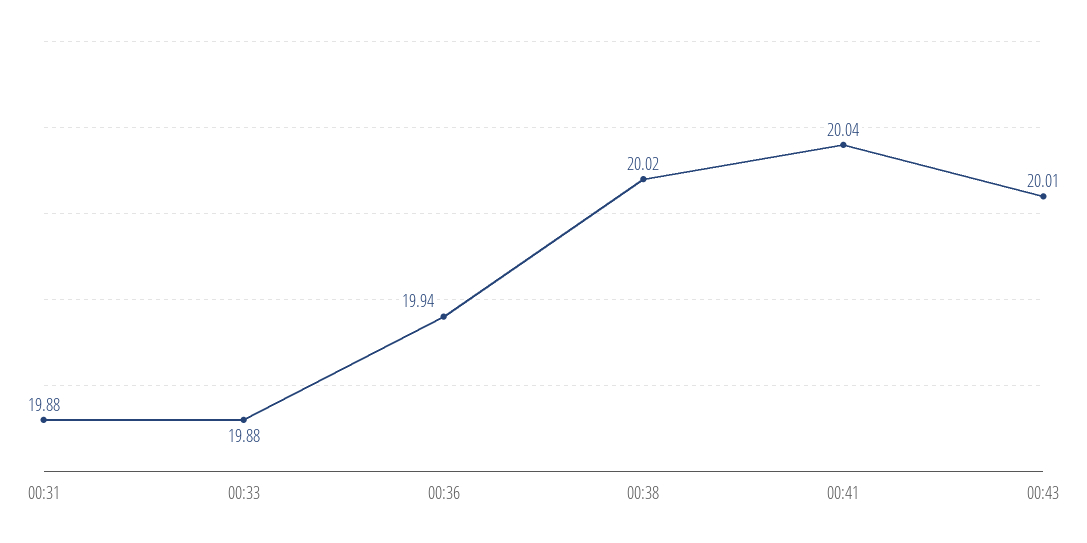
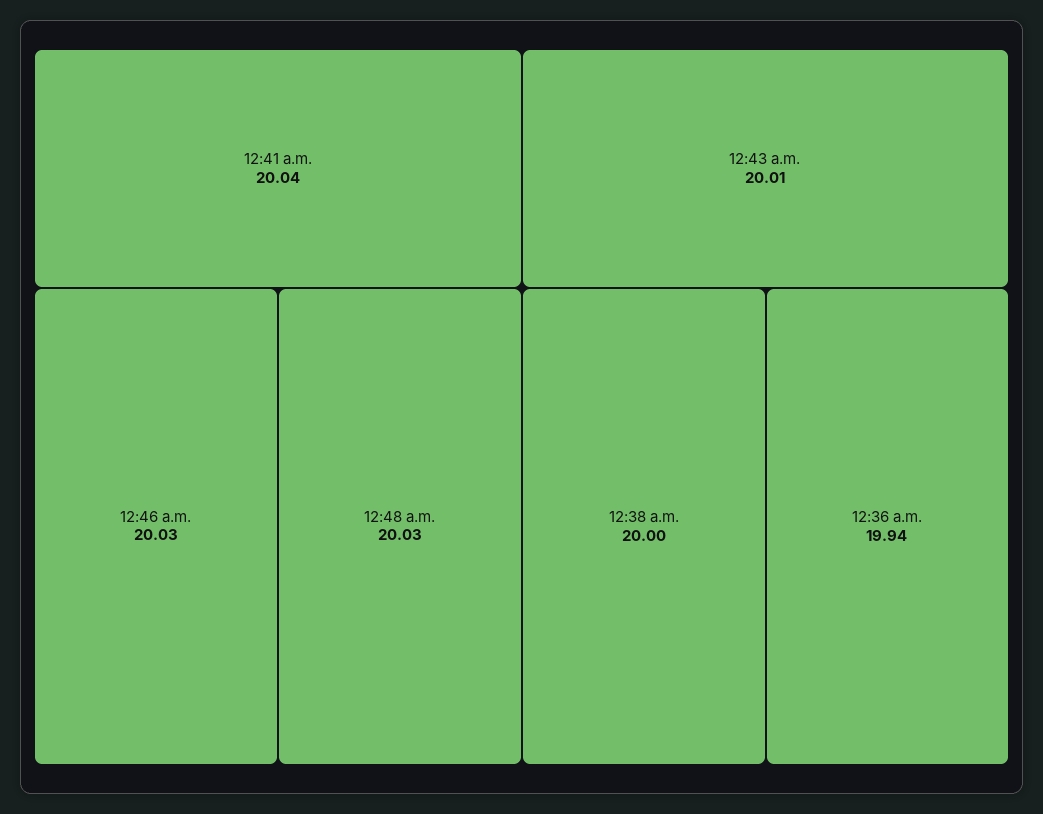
00:31: 19.88 -> none
00:33: 19.88 -> none
00:38: 20.02 -> 20
12:46 a.m.: none -> 20.03
12:48 a.m.: none -> 20.03

